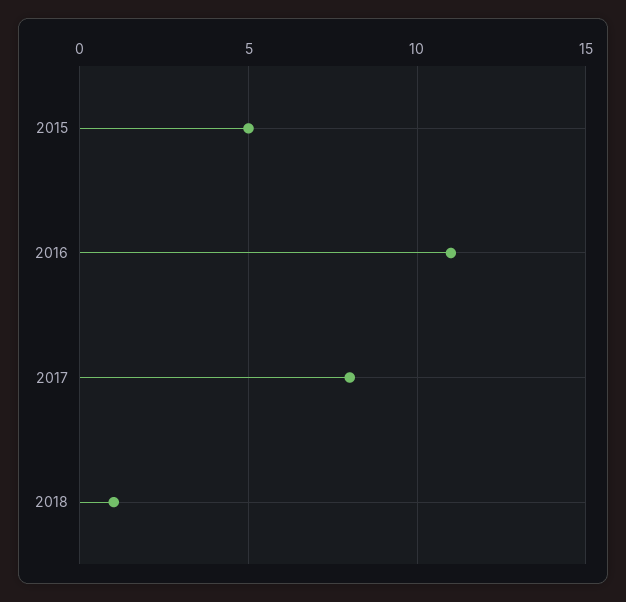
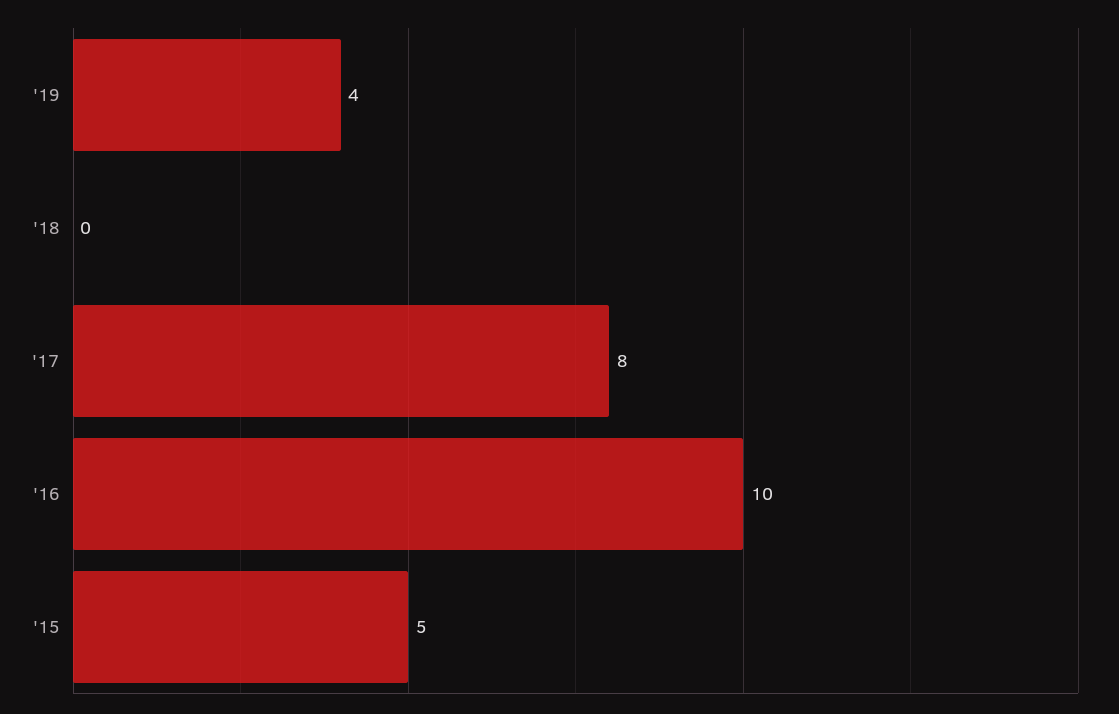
2016: 11 -> 10
2018: 1 -> 0
'19: none -> 4

